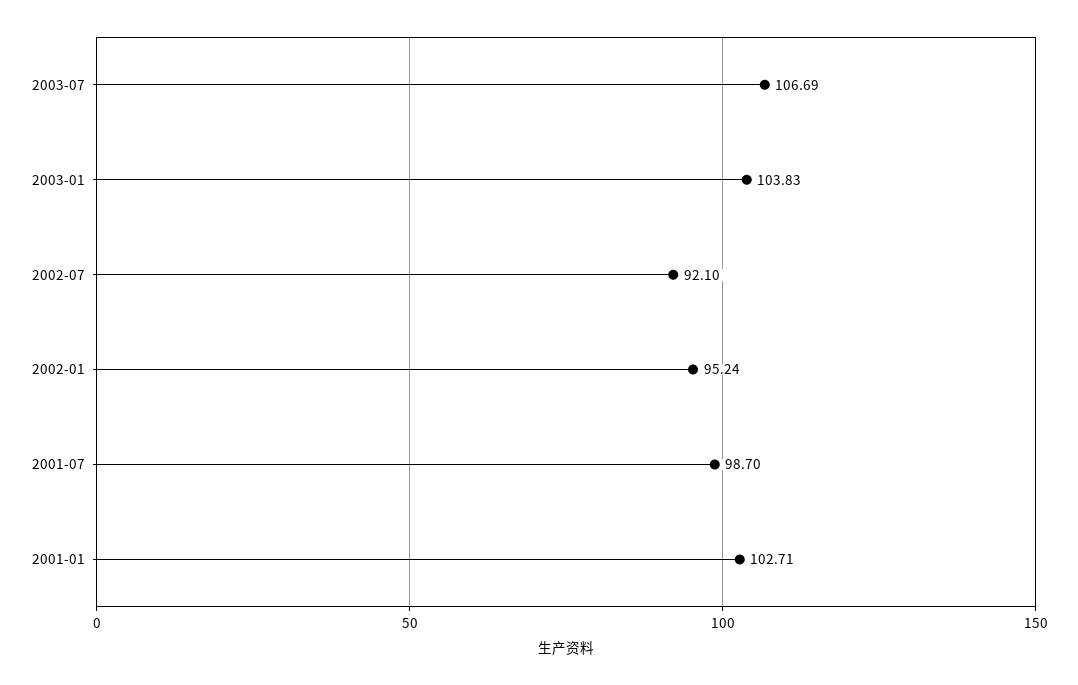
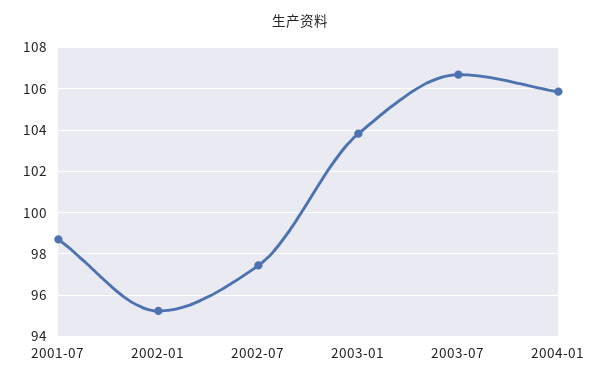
2002-07: 92.1 -> 97.5
2001-01: 102.71 -> none
2004-01: none -> 106

